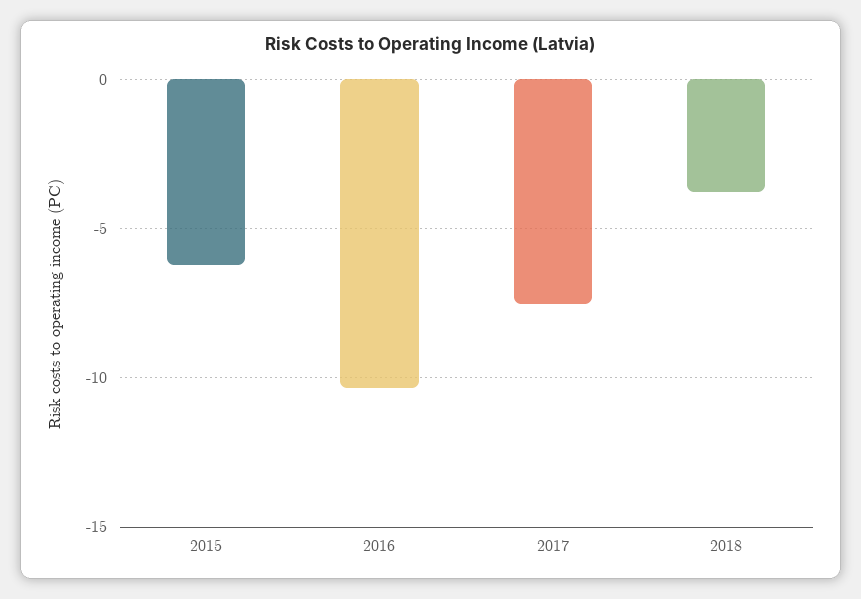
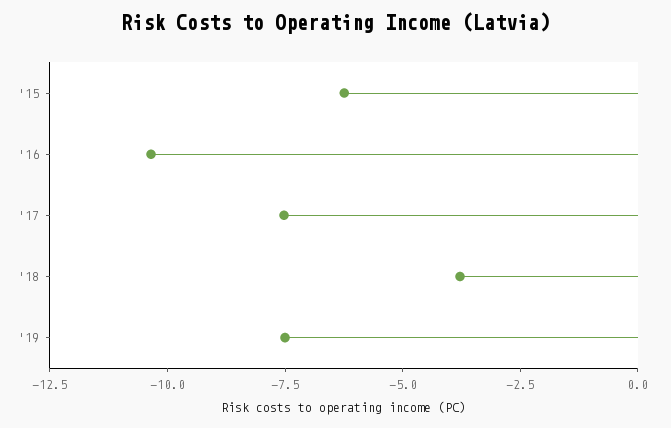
'19: none -> -7.5

